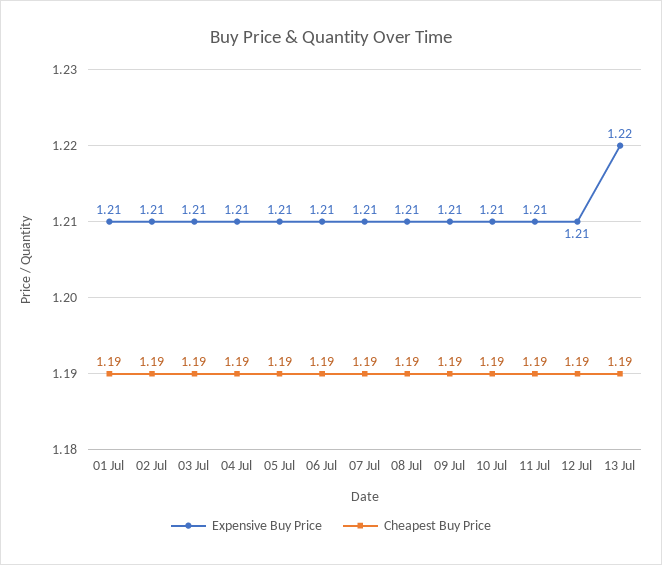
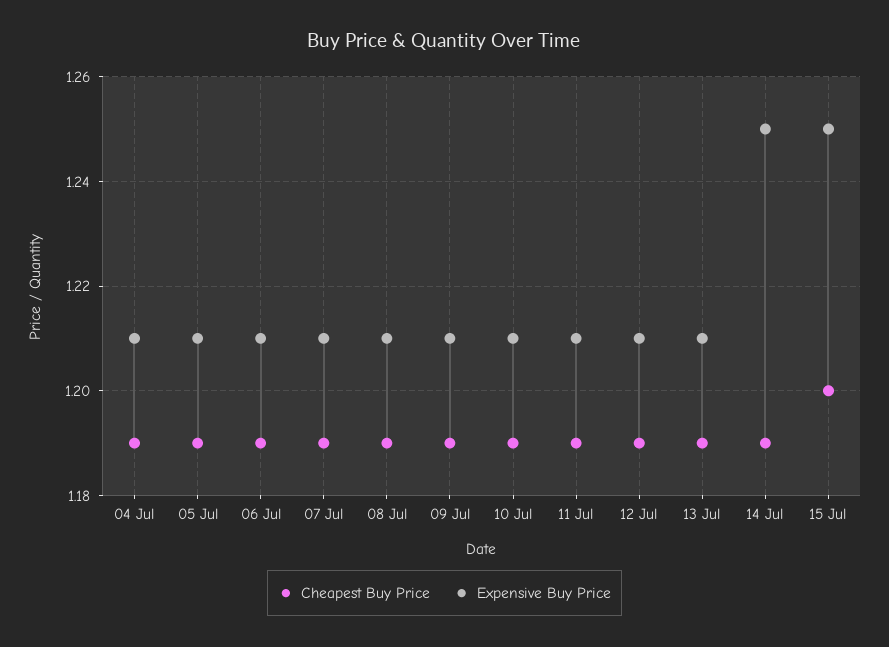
Expensive Buy Price, 01 Jul: 1.21 -> none
Cheapest Buy Price, 01 Jul: 1.19 -> none
Expensive Buy Price, 02 Jul: 1.21 -> none
Cheapest Buy Price, 02 Jul: 1.19 -> none
Expensive Buy Price, 03 Jul: 1.21 -> none
Cheapest Buy Price, 03 Jul: 1.19 -> none
Expensive Buy Price, 13 Jul: 1.22 -> 1.21
Cheapest Buy Price, 14 Jul: none -> 1.19
Expensive Buy Price, 14 Jul: none -> 1.25
Cheapest Buy Price, 15 Jul: none -> 1.2
Expensive Buy Price, 15 Jul: none -> 1.25

